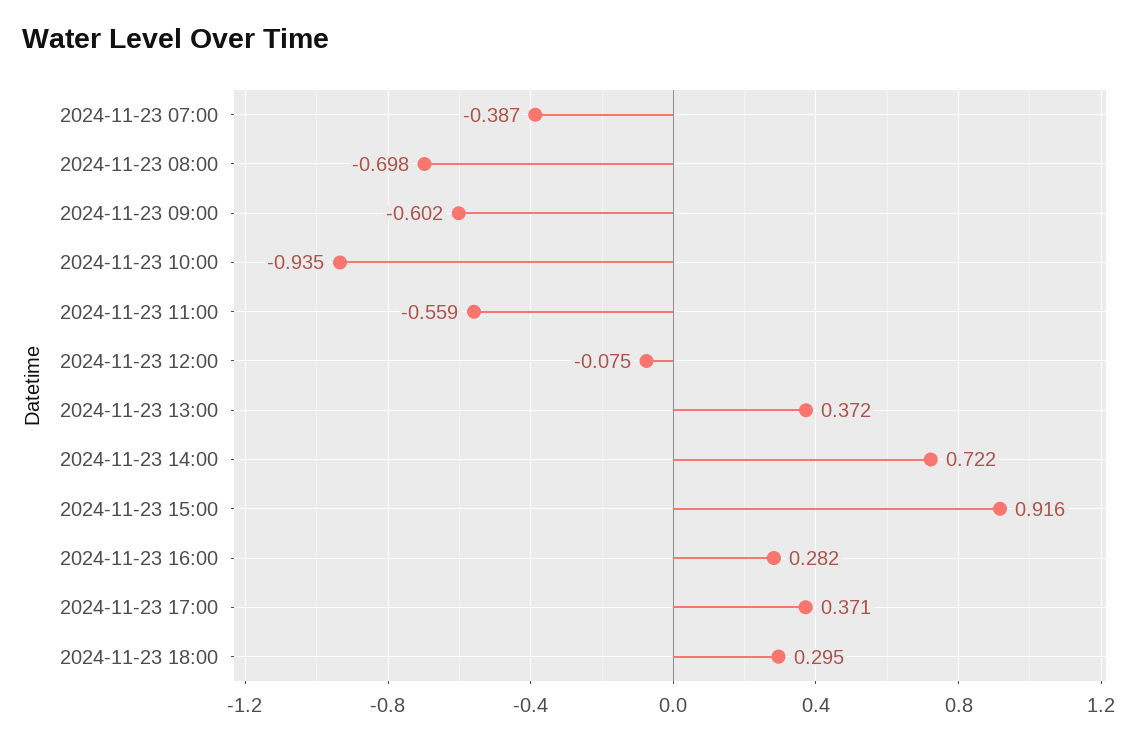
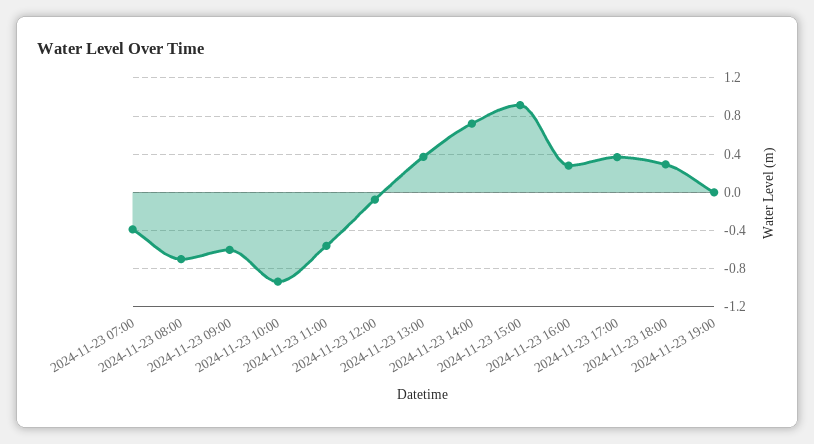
2024-11-23 19:00: none -> 0

